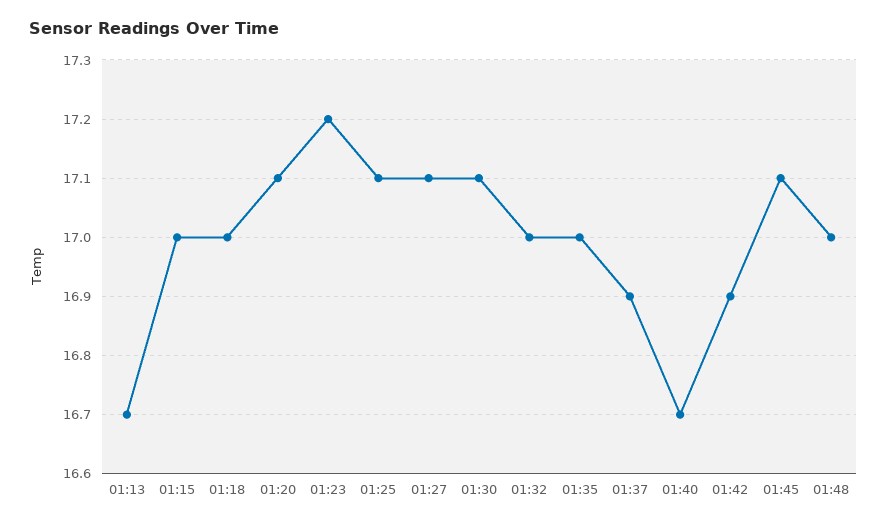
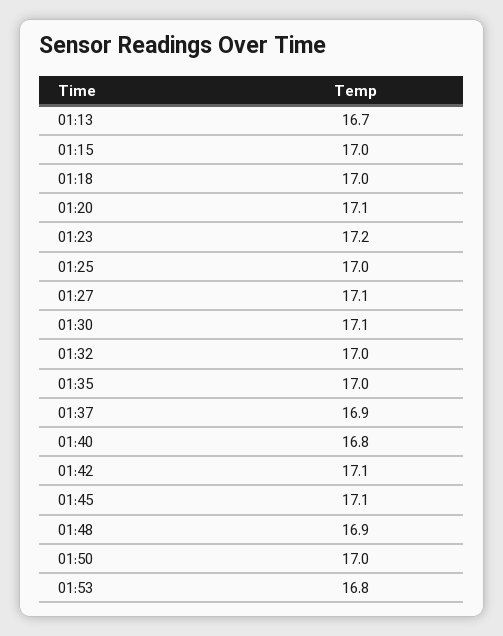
01:25: 17.1 -> 17
01:40: 16.7 -> 16.8
01:42: 16.9 -> 17.1
01:48: 17 -> 16.9
01:50: none -> 17
01:53: none -> 16.8

